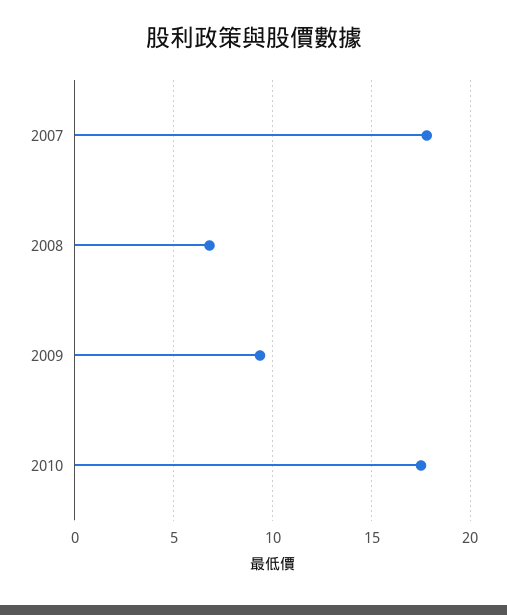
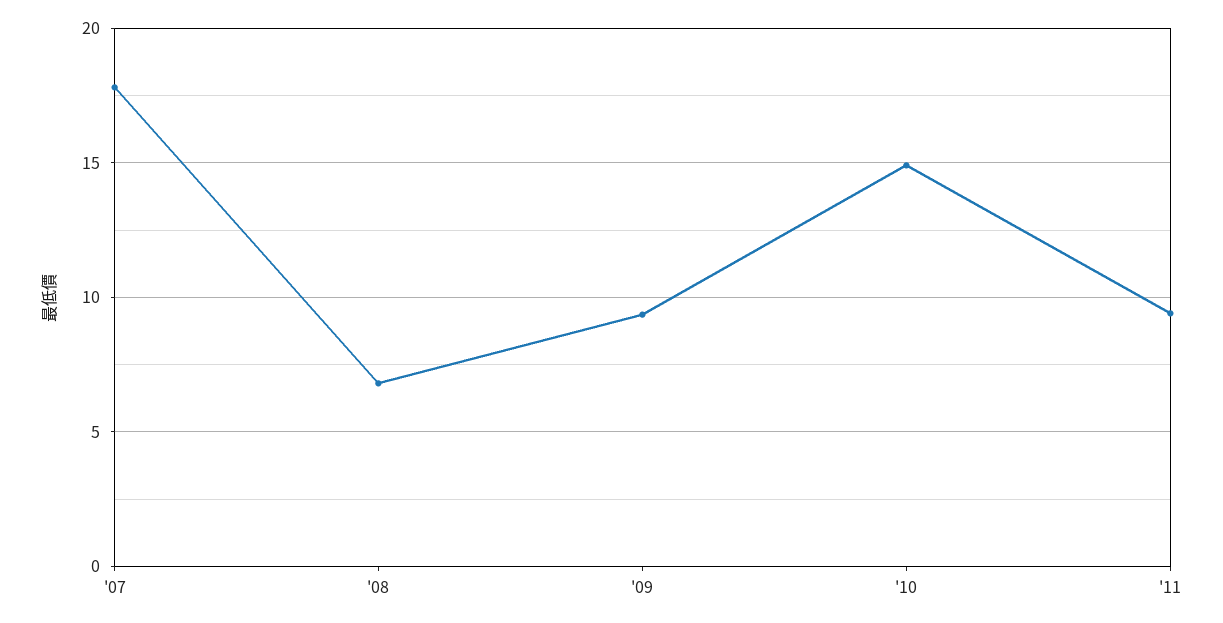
2010: 17.5 -> 15
'11: none -> 9.5

